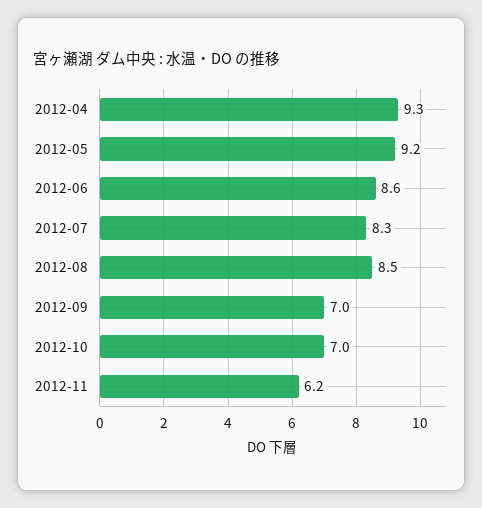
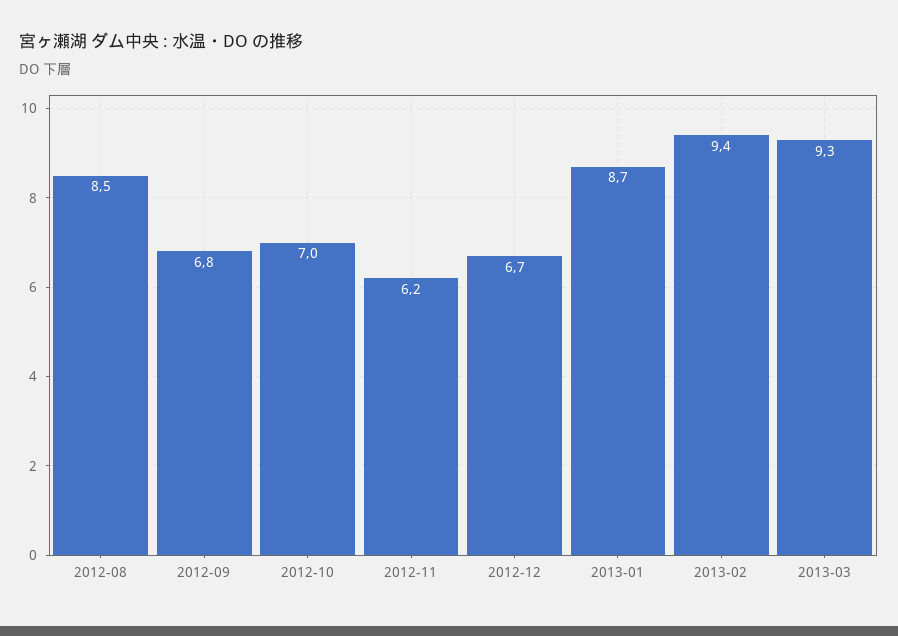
2012-04: 9.3 -> none
2012-05: 9.2 -> none
2012-06: 8.6 -> none
2012-07: 8.3 -> none
2012-09: 7 -> 6.8
2012-12: none -> 6.7
2013-01: none -> 8.7
2013-02: none -> 9.4
2013-03: none -> 9.3

